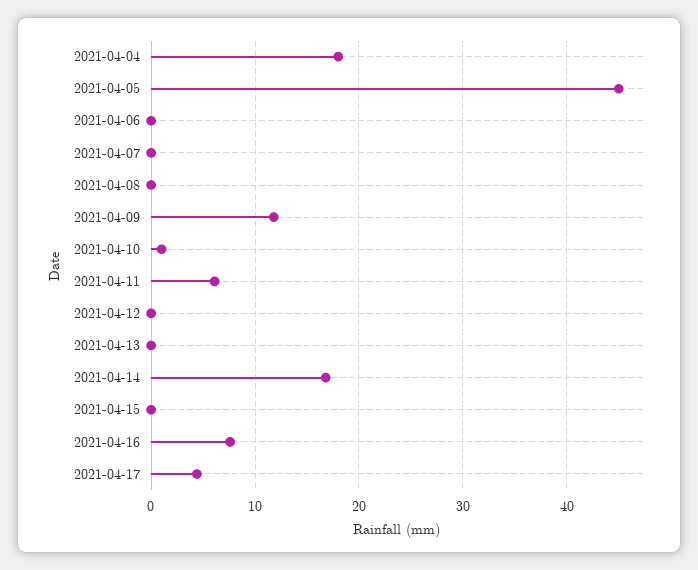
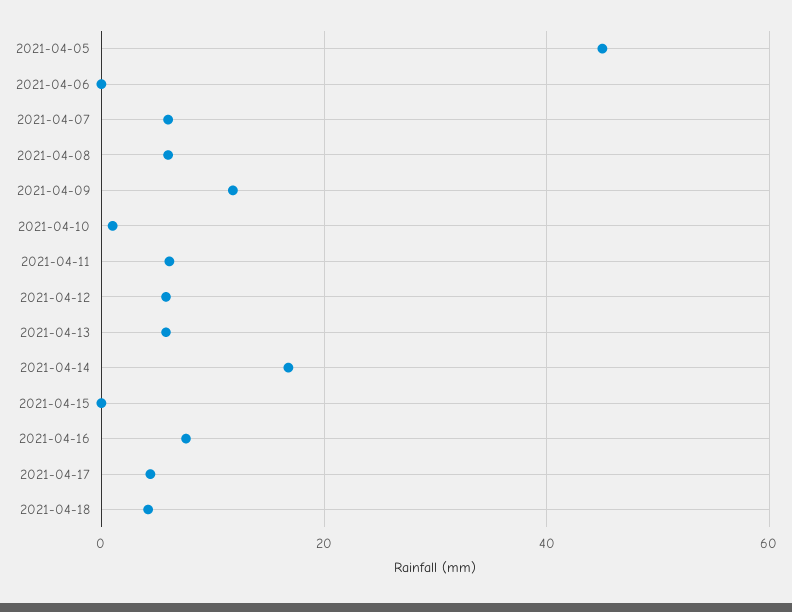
2021-04-04: 18 -> none
2021-04-07: 0 -> 6
2021-04-08: 0 -> 6
2021-04-12: 0 -> 6
2021-04-13: 0 -> 6
2021-04-18: none -> 4

